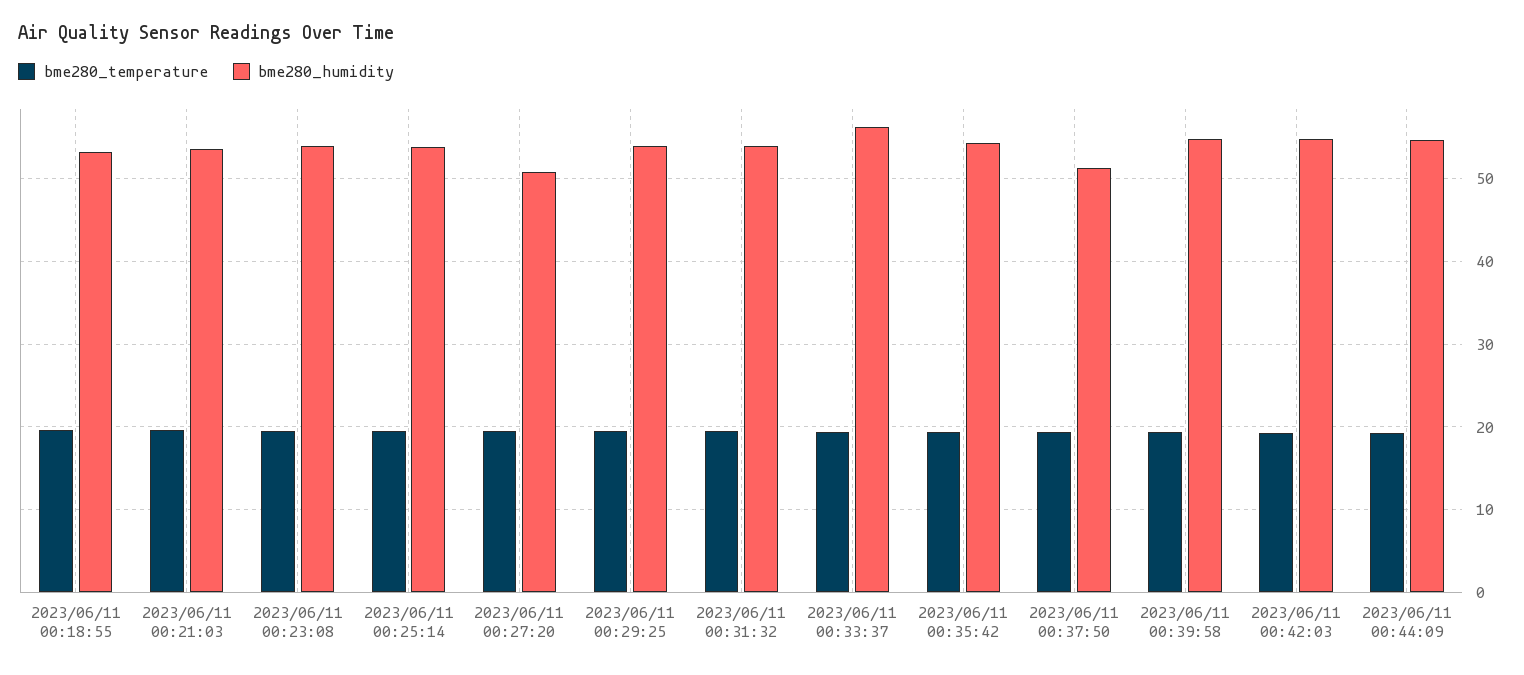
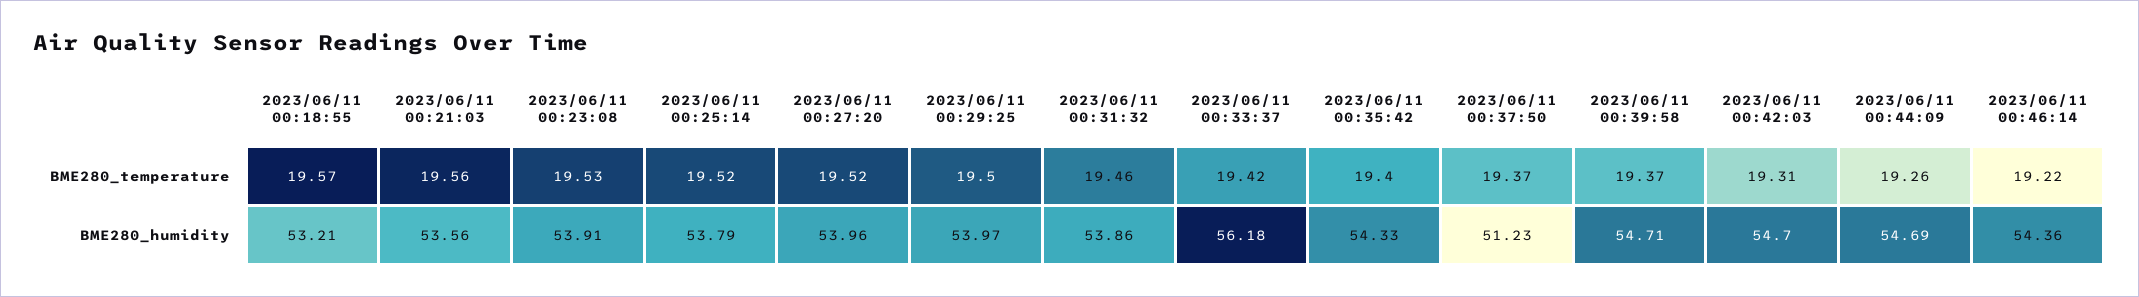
bme280_humidity, 2023/06/11 00:27:20: 51 -> 53.96
bme280_temperature, 2023/06/11 00:46:14: none -> 19.22
bme280_humidity, 2023/06/11 00:46:14: none -> 54.36

